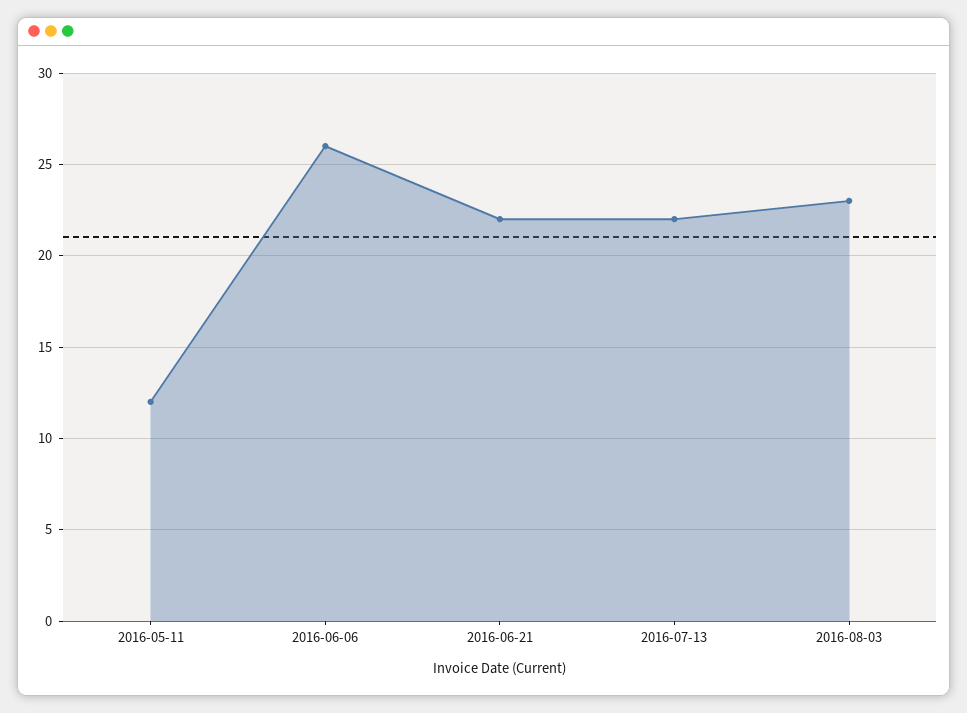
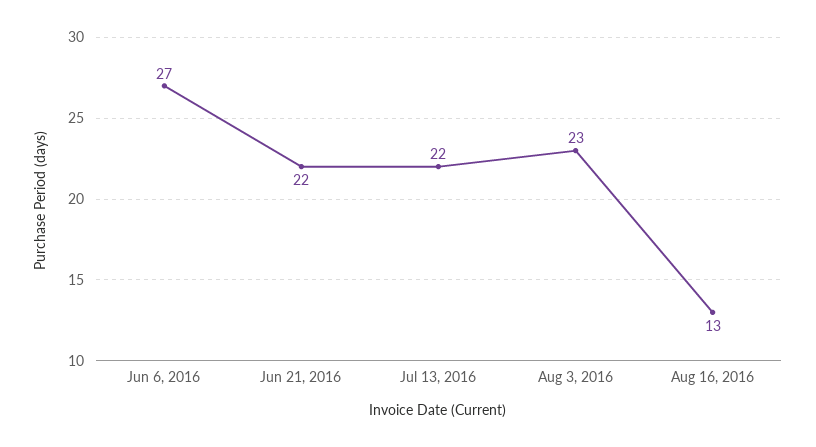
2016-05-11: 12 -> none
2016-06-06: 26 -> 27
Aug 16, 2016: none -> 13

